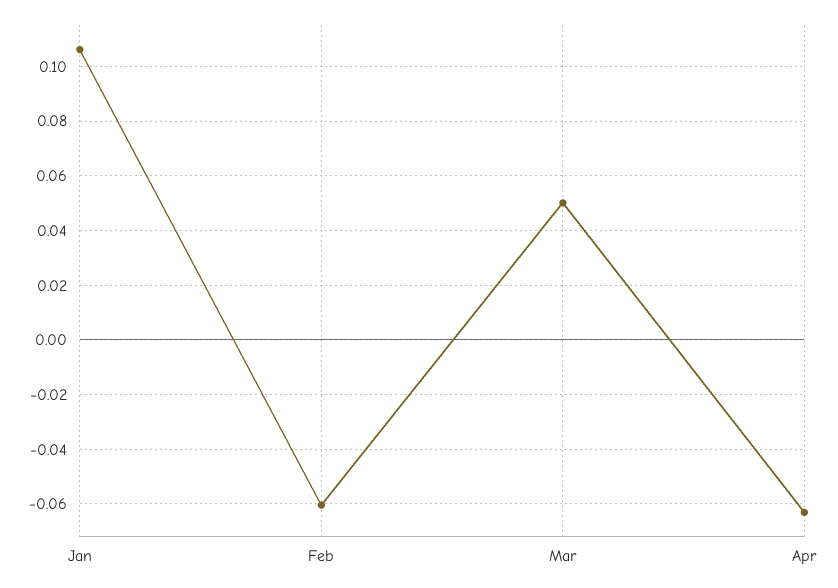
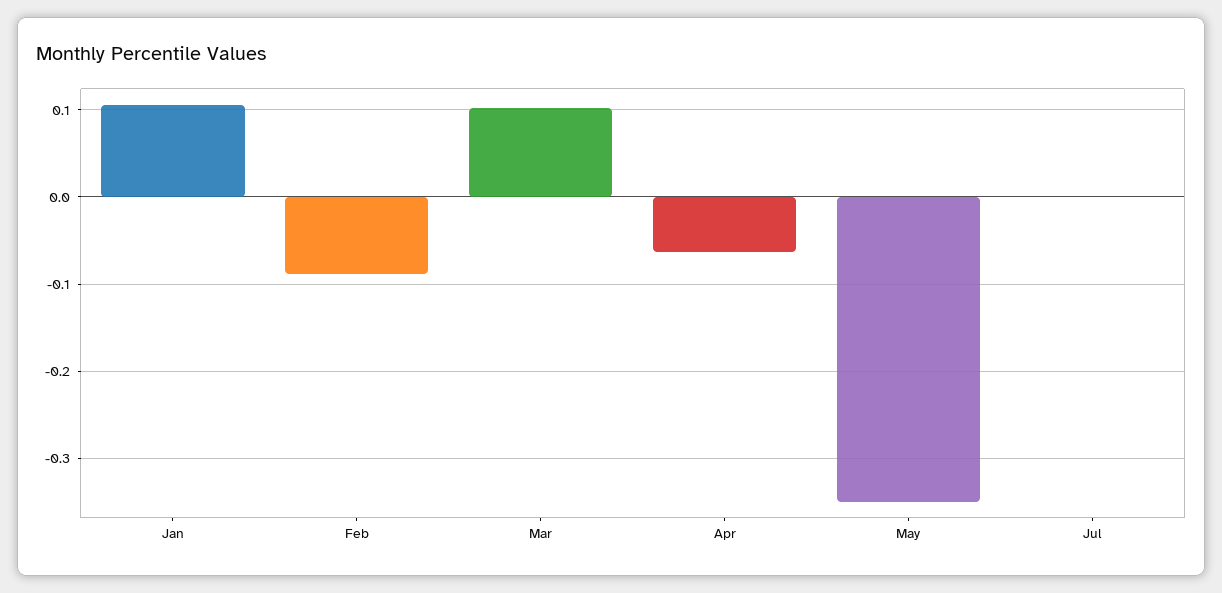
Feb: -0.06 -> -0.09
Mar: 0.05 -> 0.1
May: none -> -0.35
Jul: none -> 0

